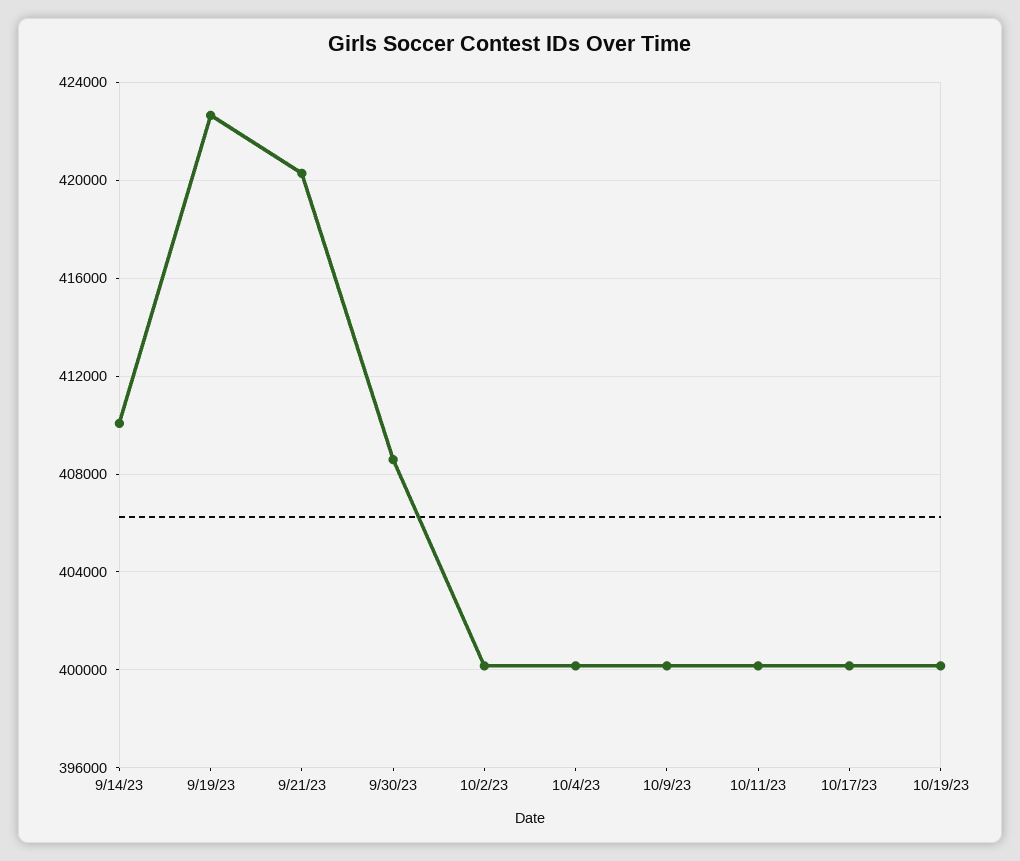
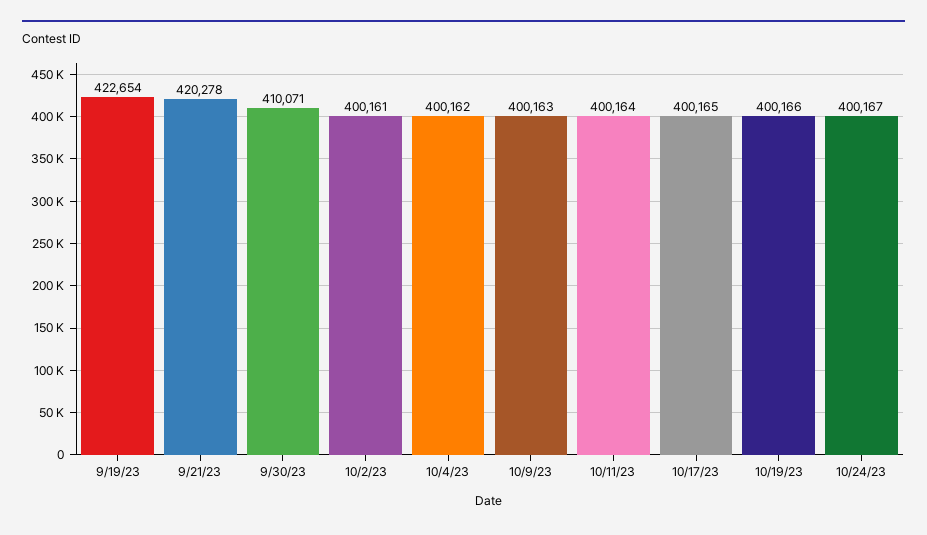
9/14/23: 410000 -> none
9/30/23: 408500 -> 410071
10/24/23: none -> 400167

